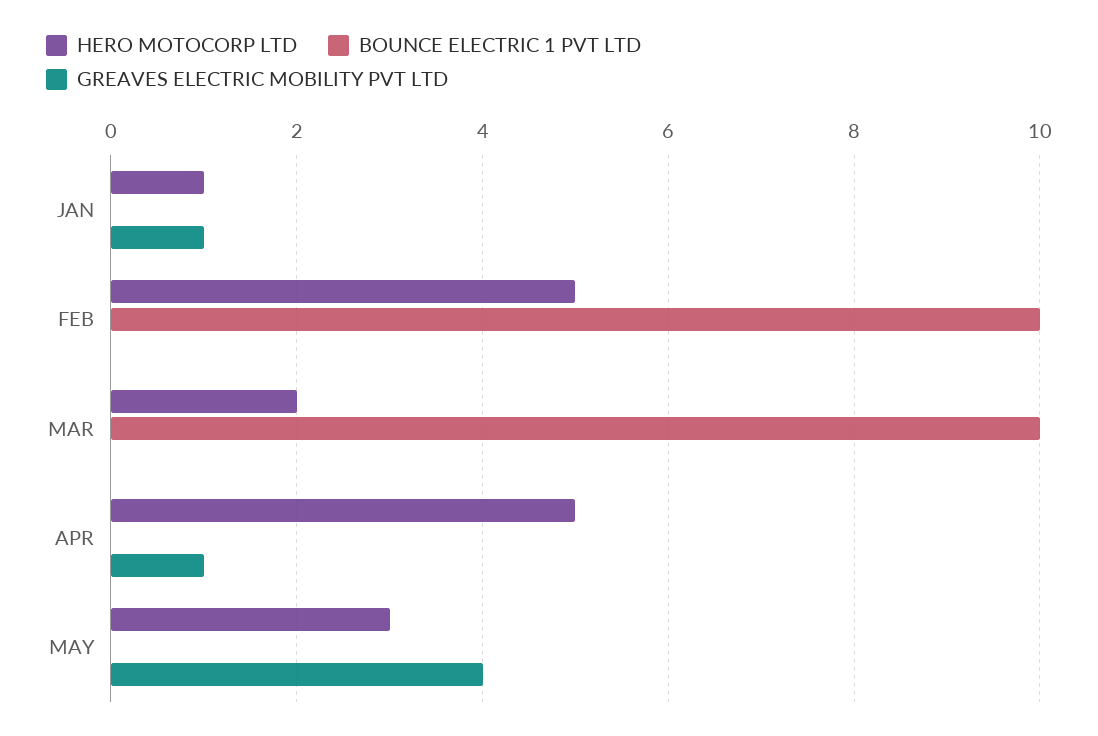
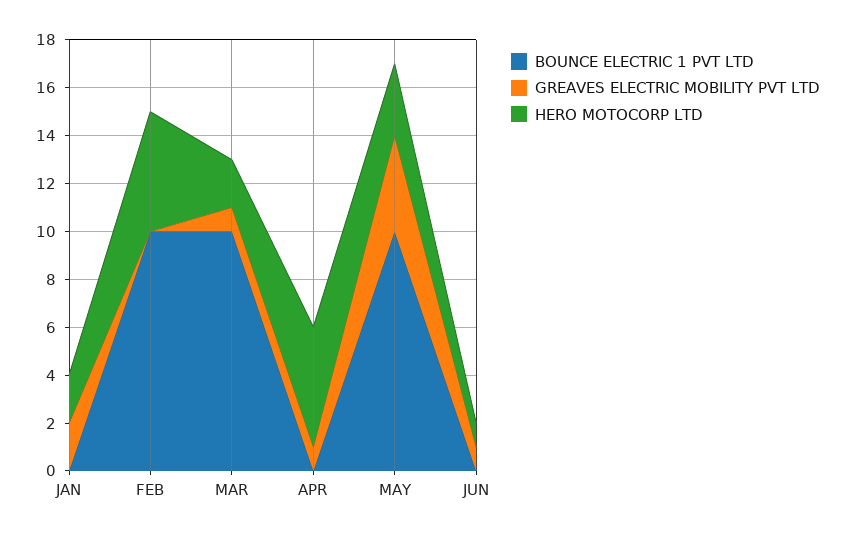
HERO MOTOCORP LTD, JAN: 1 -> 2
GREAVES ELECTRIC MOBILITY PVT LTD, JAN: 1 -> 2
GREAVES ELECTRIC MOBILITY PVT LTD, MAR: 0 -> 1
BOUNCE ELECTRIC 1 PVT LTD, MAY: 0 -> 10
BOUNCE ELECTRIC 1 PVT LTD, JUN: none -> 0
GREAVES ELECTRIC MOBILITY PVT LTD, JUN: none -> 1
HERO MOTOCORP LTD, JUN: none -> 1

